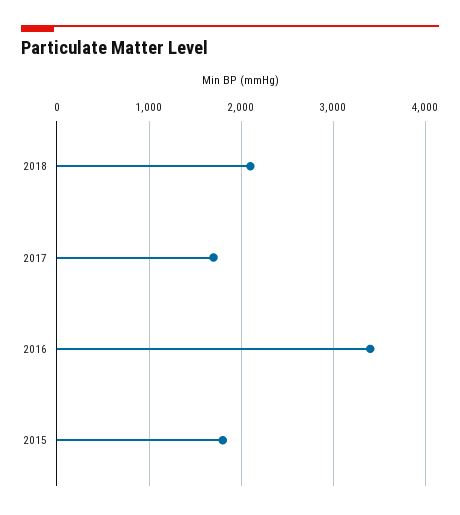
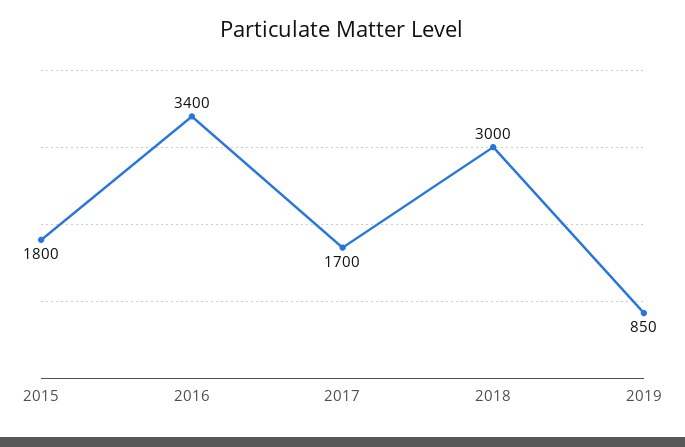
2018: 2100 -> 3000
2019: none -> 850

